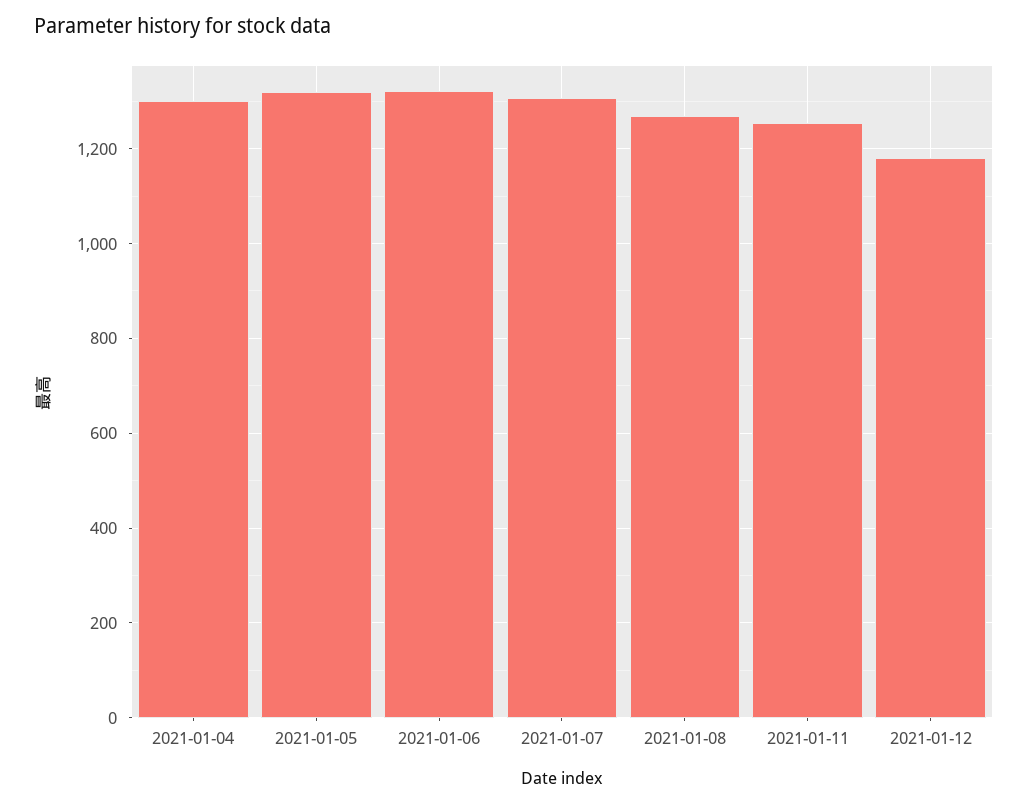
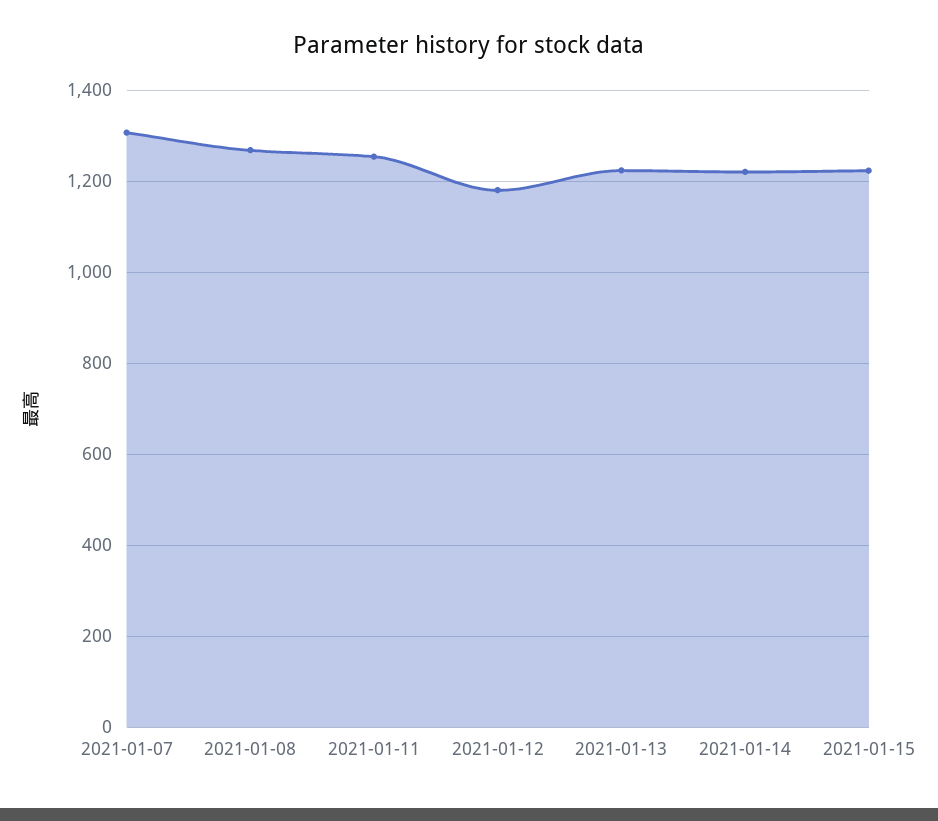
2021-01-04: 1300 -> none
2021-01-05: 1320 -> none
2021-01-06: 1320 -> none
2021-01-13: none -> 1220
2021-01-14: none -> 1220
2021-01-15: none -> 1220

